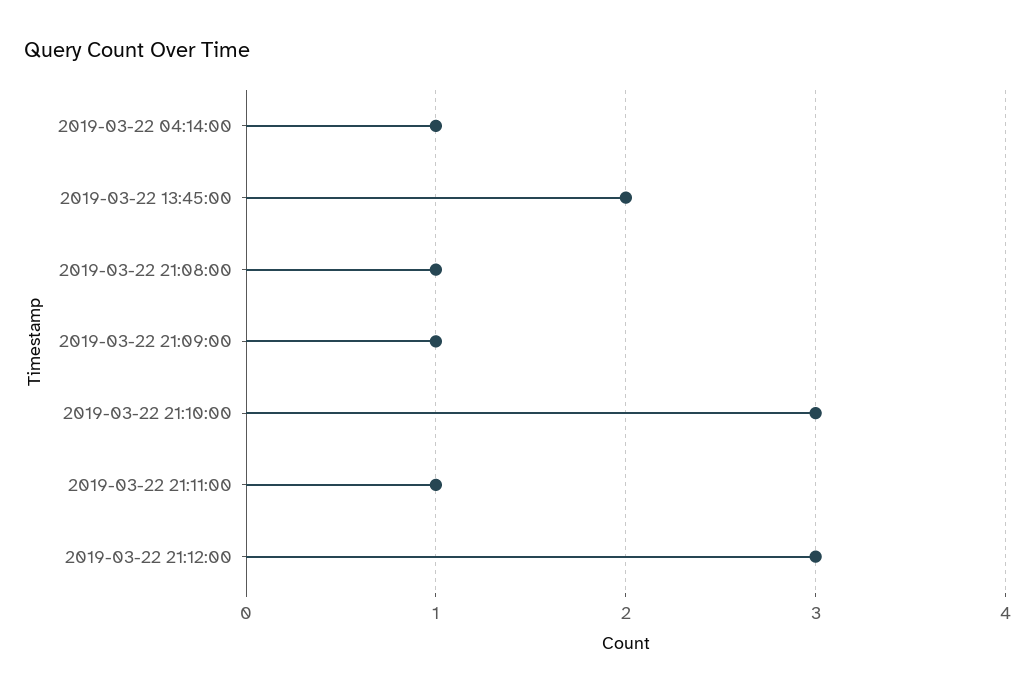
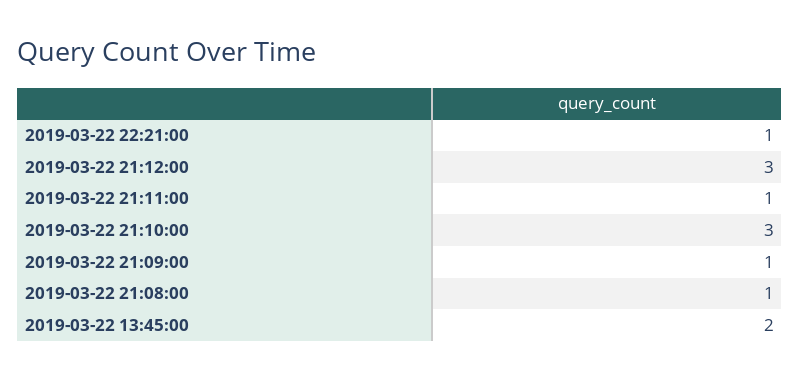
2019-03-22 04:14:00: 1 -> none
2019-03-22 22:21:00: none -> 1

